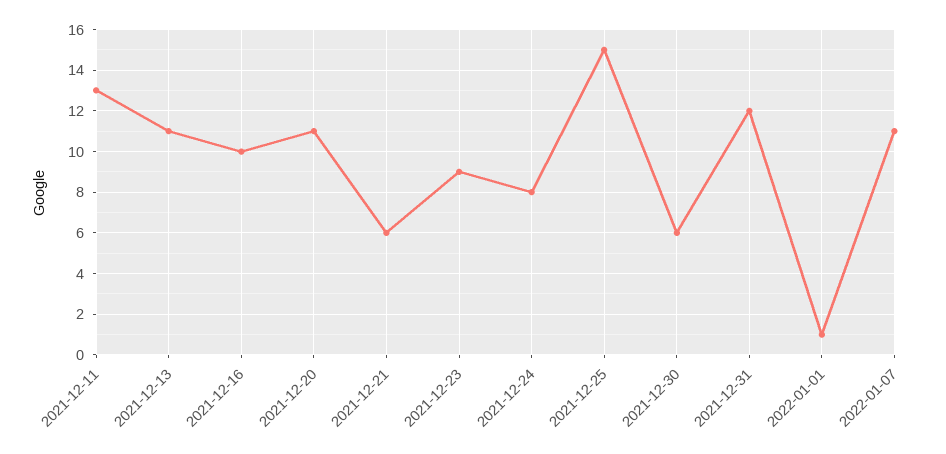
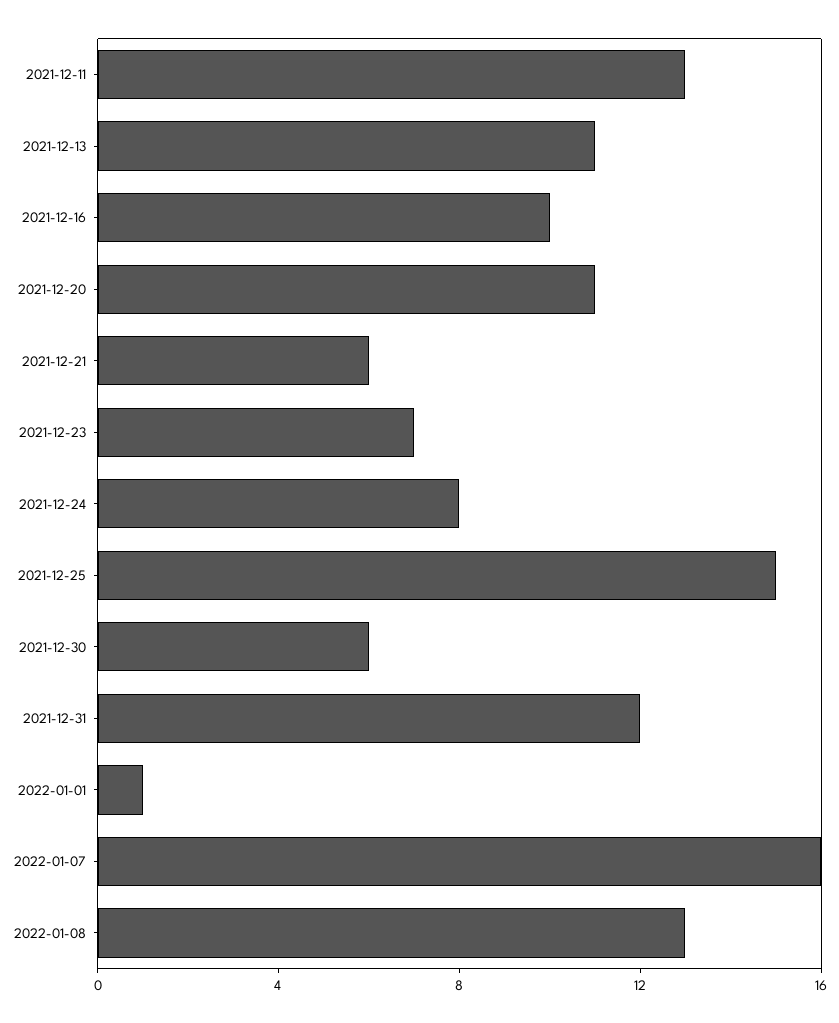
2021-12-23: 9 -> 7
2022-01-07: 11 -> 16
2022-01-08: none -> 13

